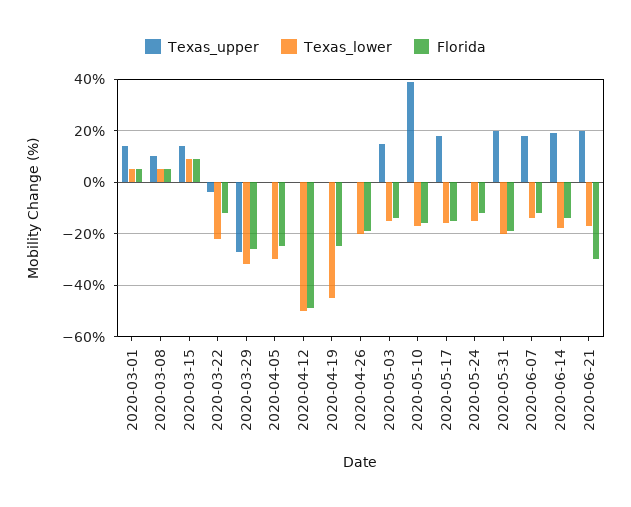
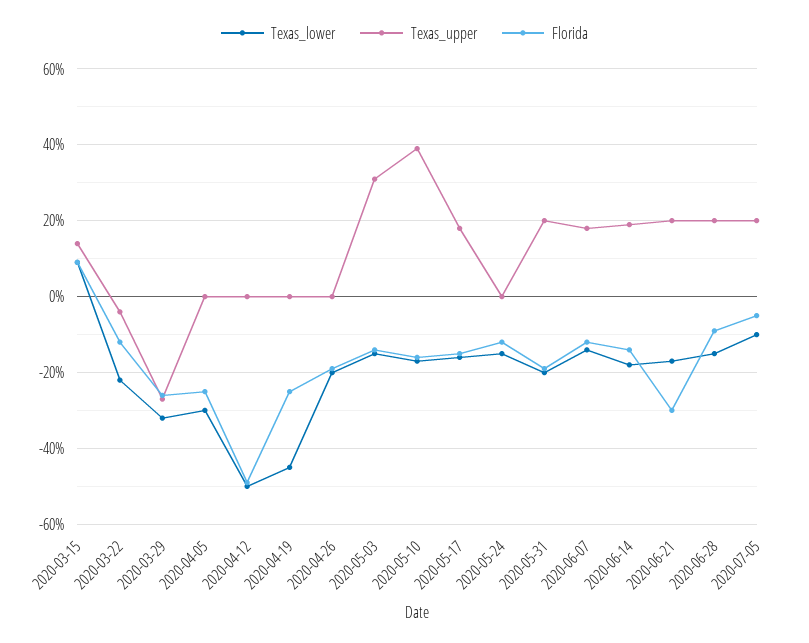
Texas_upper, 2020-03-01: 15 -> none
Texas_lower, 2020-03-01: 5 -> none
Florida, 2020-03-01: 5 -> none
Texas_upper, 2020-03-08: 10 -> none
Texas_lower, 2020-03-08: 5 -> none
Florida, 2020-03-08: 5 -> none
Texas_upper, 2020-05-03: 15 -> 30
Texas_lower, 2020-06-28: none -> -15
Texas_upper, 2020-06-28: none -> 20
Florida, 2020-06-28: none -> -10
Texas_lower, 2020-07-05: none -> -10
Texas_upper, 2020-07-05: none -> 20
Florida, 2020-07-05: none -> -5

